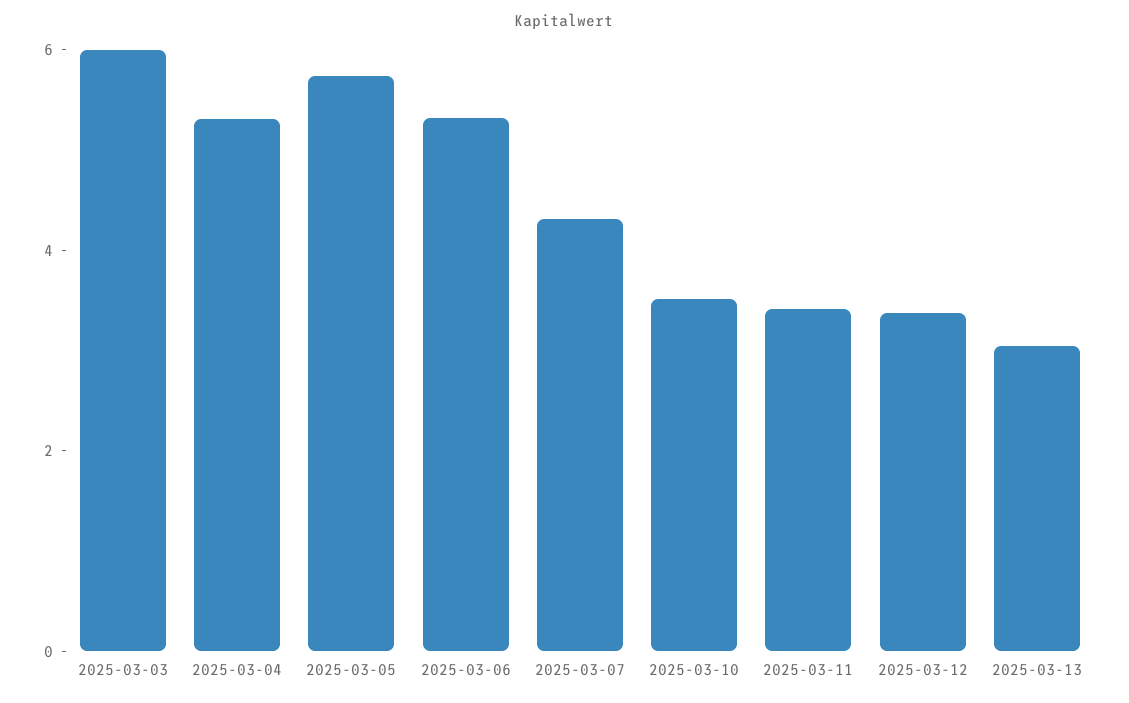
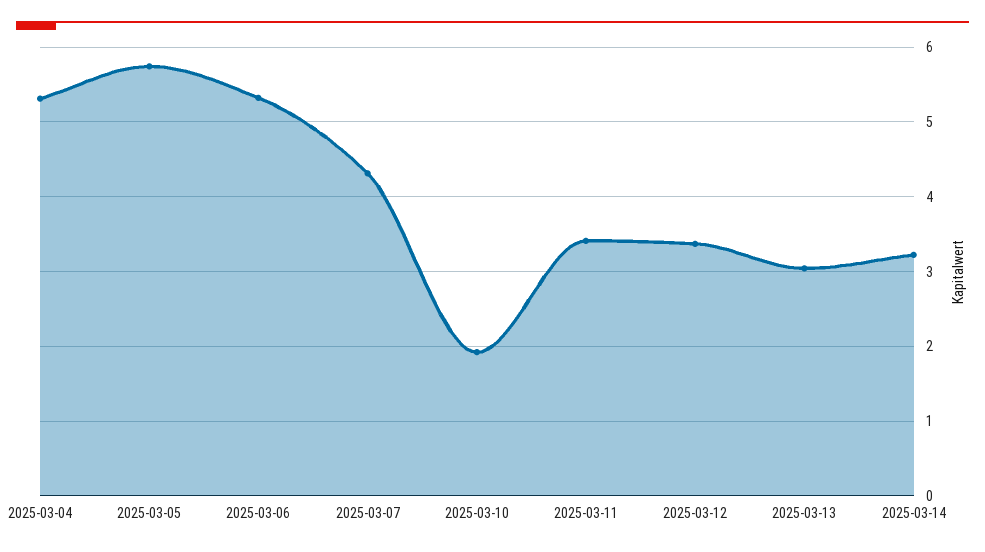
2025-03-03: 6 -> none
2025-03-10: 3.5 -> 1.9
2025-03-14: none -> 3.2

